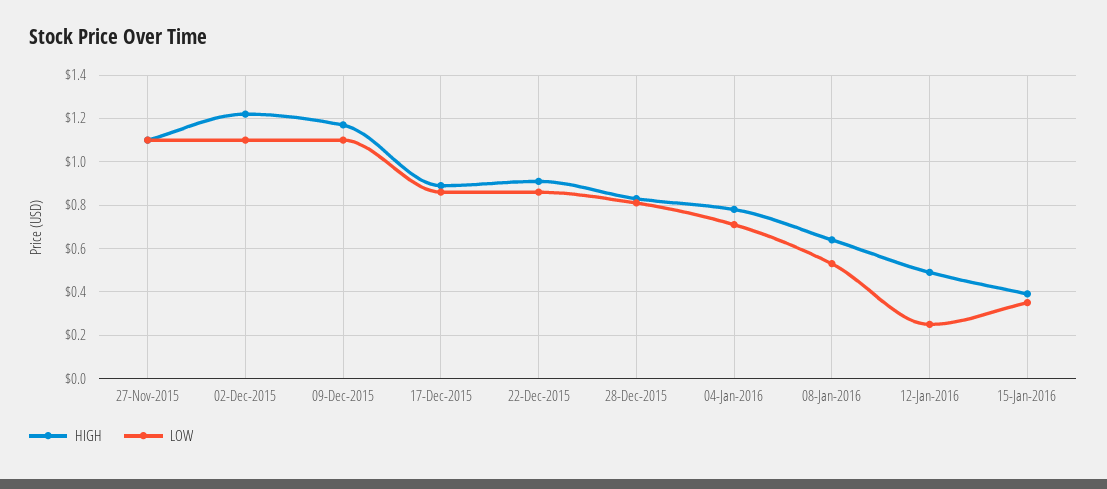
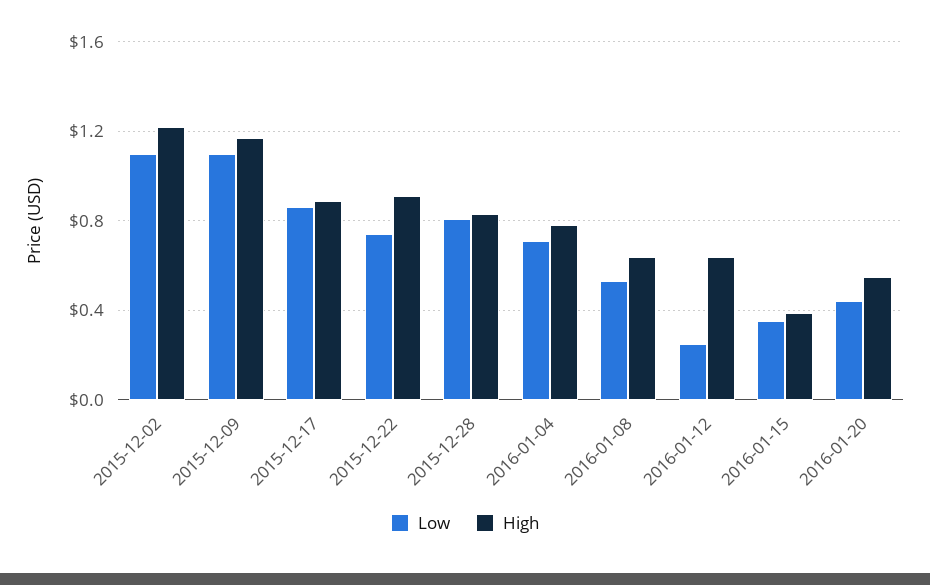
HIGH, 27-Nov-2015: 1.1 -> none
LOW, 27-Nov-2015: 1.1 -> none
LOW, 22-Dec-2015: 0.85 -> 0.75
HIGH, 12-Jan-2016: 0.5 -> 0.65
LOW, 2016-01-20: none -> 0.45
HIGH, 2016-01-20: none -> 0.55

